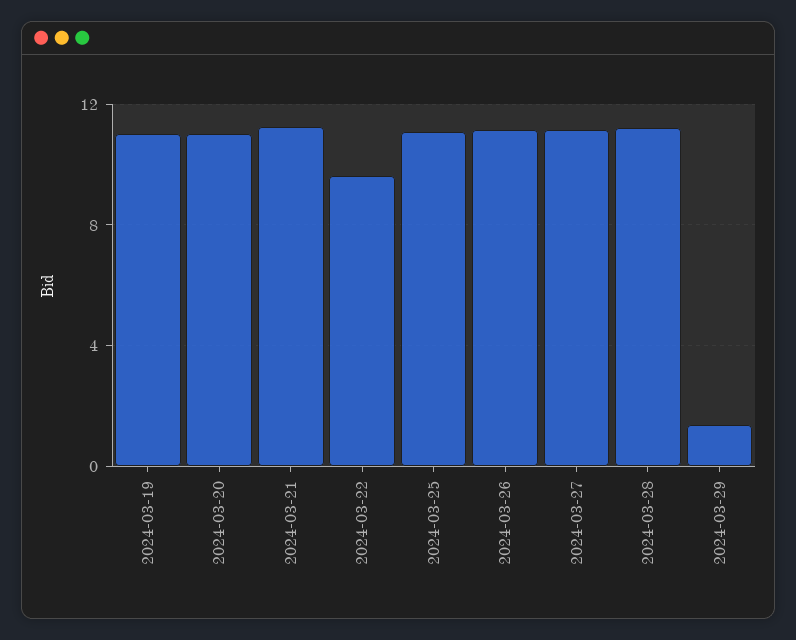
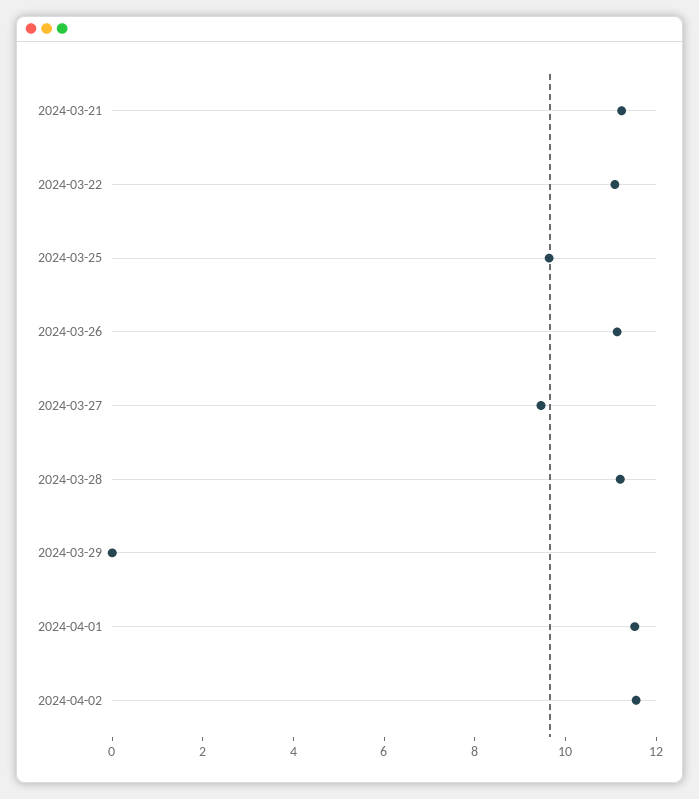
2024-03-19: 11 -> none
2024-03-20: 11 -> none
2024-03-22: 9.5 -> 11
2024-03-25: 11 -> 9.5
2024-03-27: 11 -> 9.5
2024-03-29: 1.5 -> 0
2024-04-01: none -> 11.5
2024-04-02: none -> 11.5

